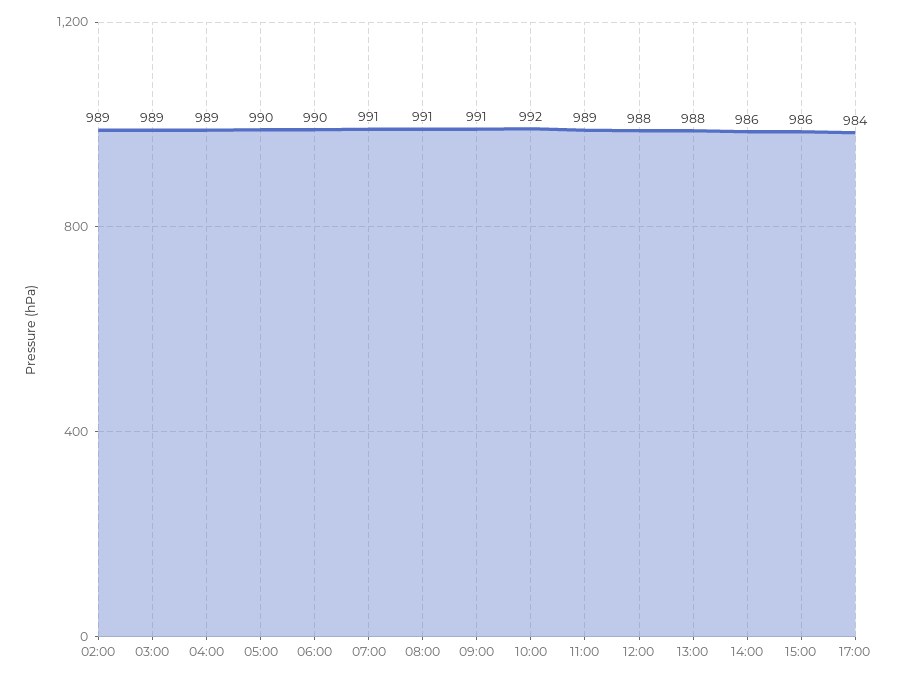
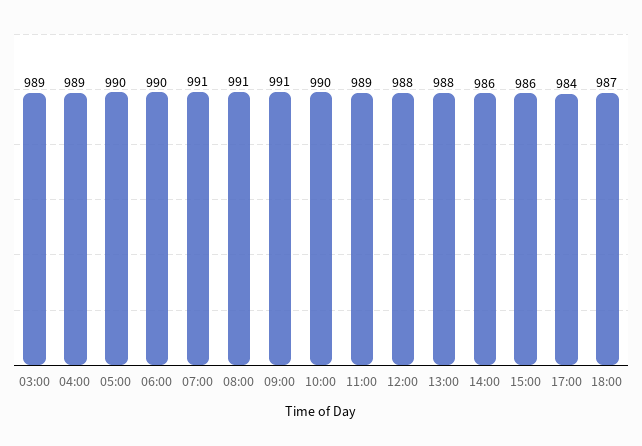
02:00: 989 -> none
10:00: 992 -> 990
18:00: none -> 987

